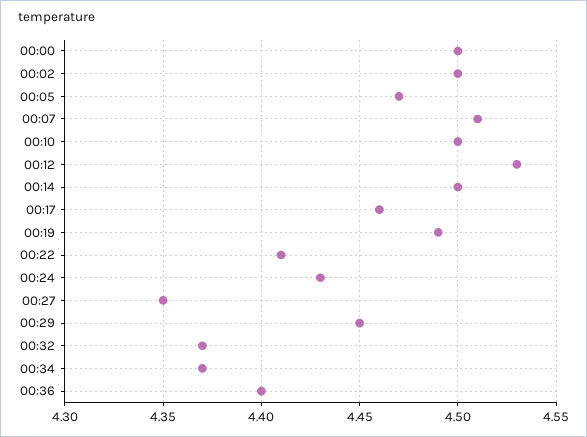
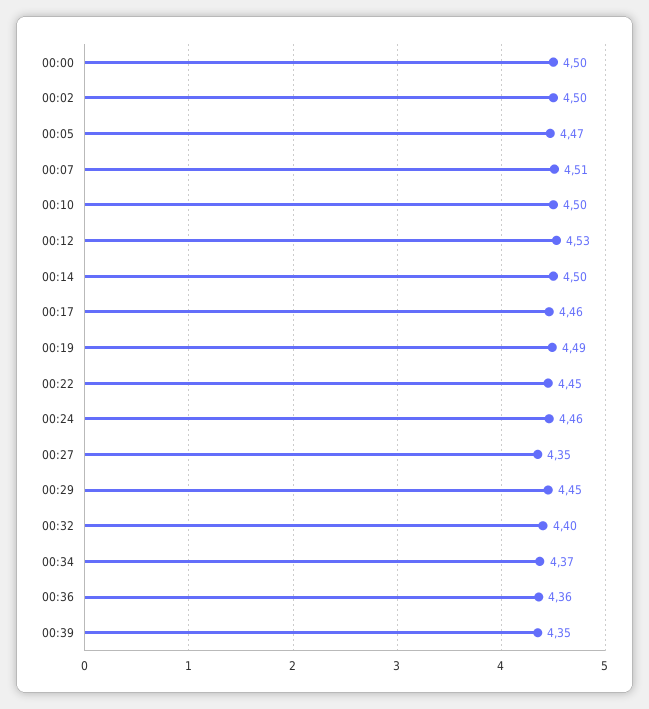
00:22: 4.41 -> 4.45
00:24: 4.43 -> 4.46
00:32: 4.37 -> 4.4
00:36: 4.4 -> 4.36
00:39: none -> 4.35

